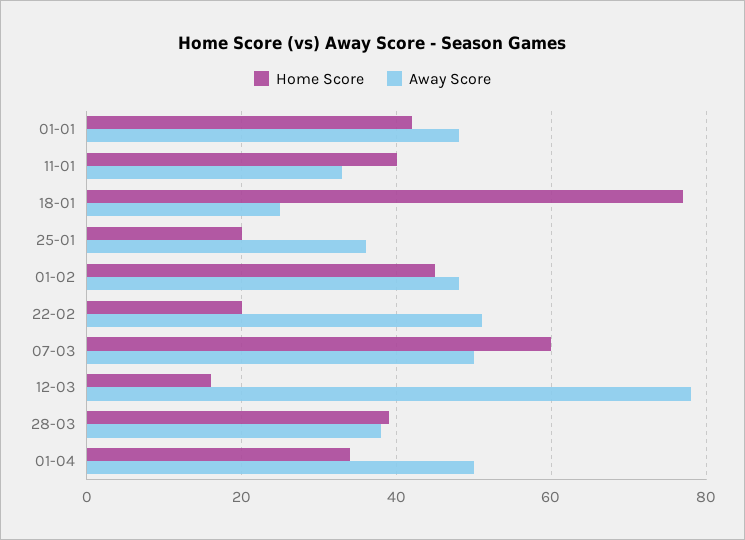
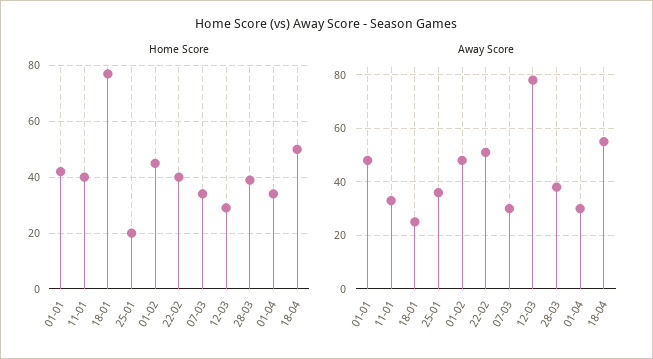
Home Score, 22-02: 20 -> 40
Home Score, 07-03: 60 -> 35
Away Score, 07-03: 50 -> 30
Home Score, 12-03: 15 -> 30
Away Score, 01-04: 50 -> 30
Home Score, 18-04: none -> 50
Away Score, 18-04: none -> 55

